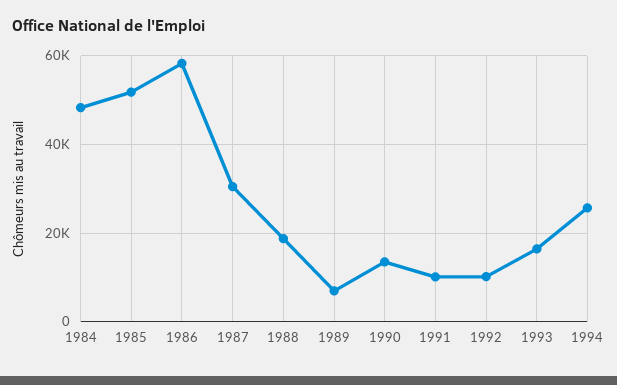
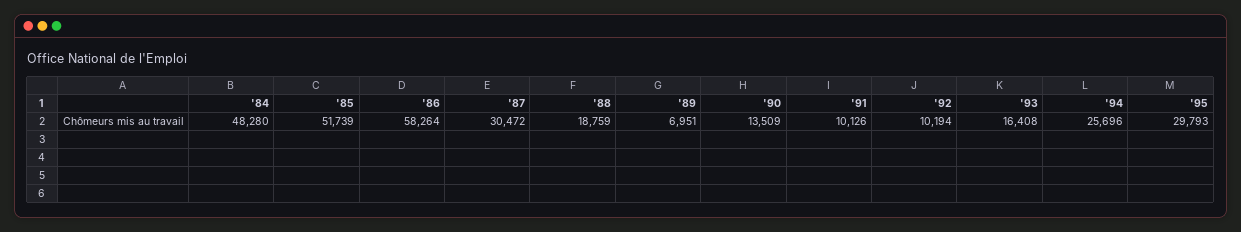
'95: none -> 29793

